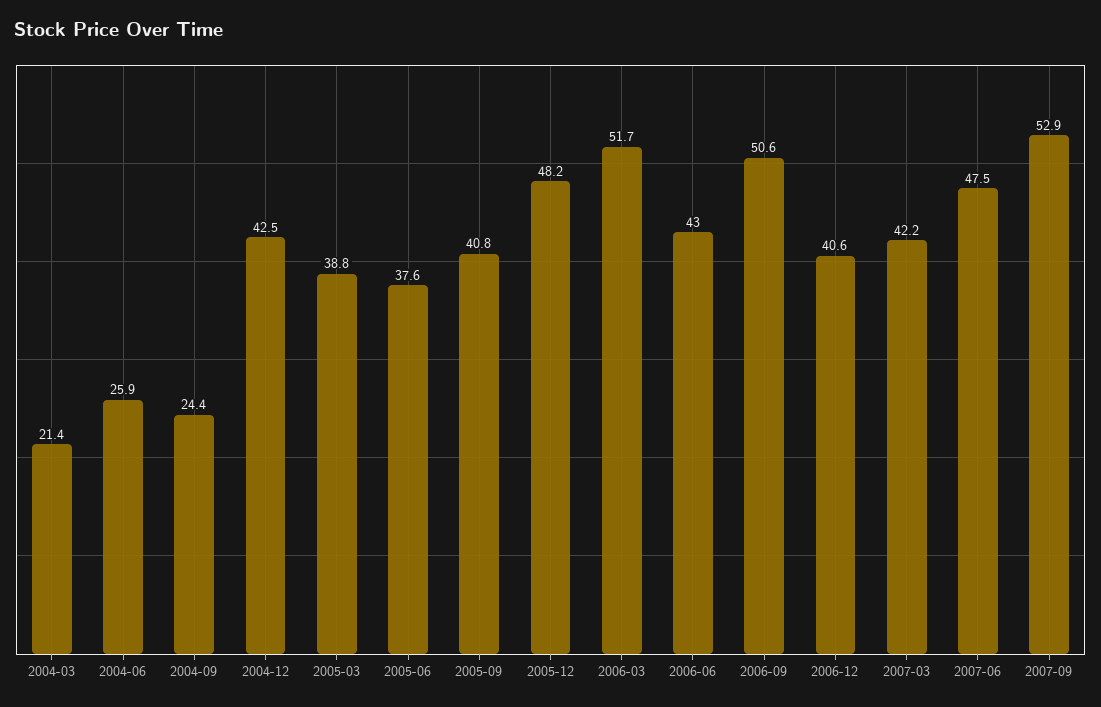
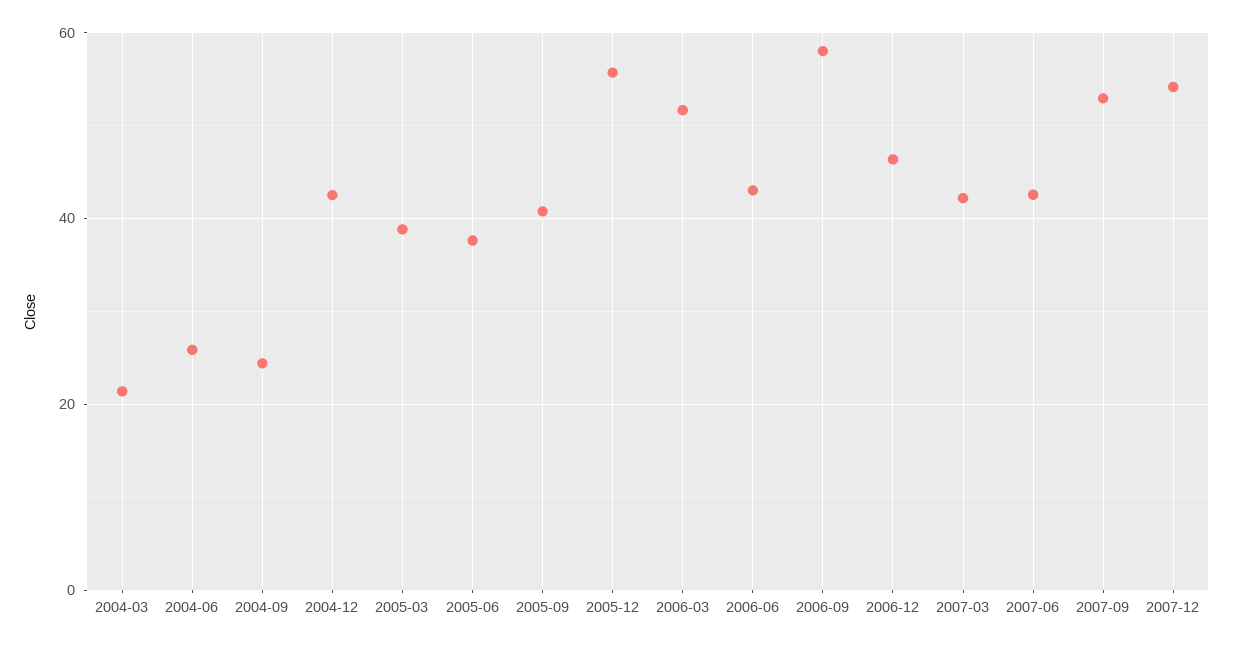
2005-12: 48.2 -> 56
2006-09: 50.6 -> 58
2006-12: 40.6 -> 46
2007-06: 47.5 -> 42
2007-12: none -> 54

